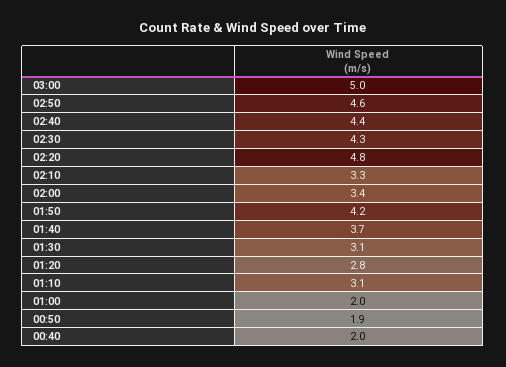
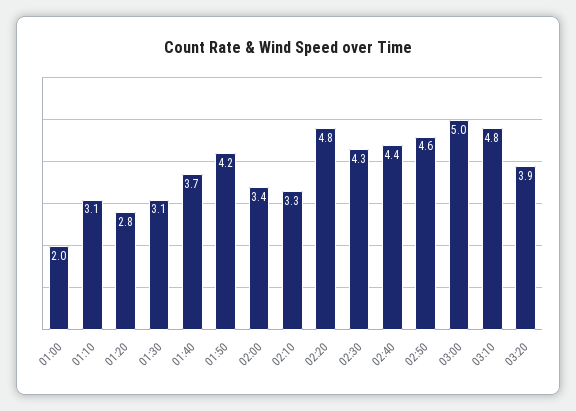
00:50: 1.9 -> none
00:40: 2 -> none
03:10: none -> 4.8
03:20: none -> 3.9

